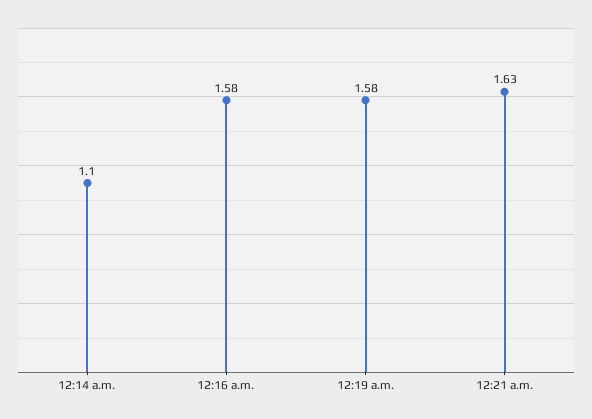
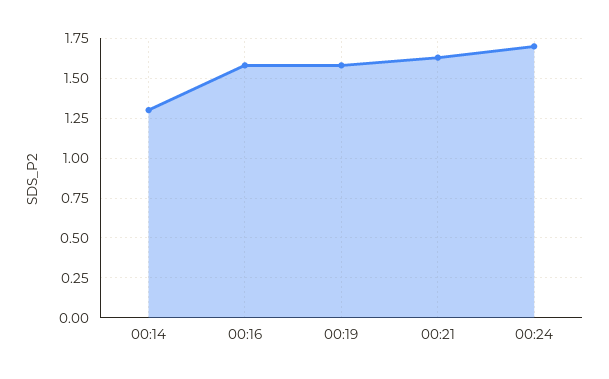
12:14 a.m.: 1.1 -> 1.3
00:24: none -> 1.7

